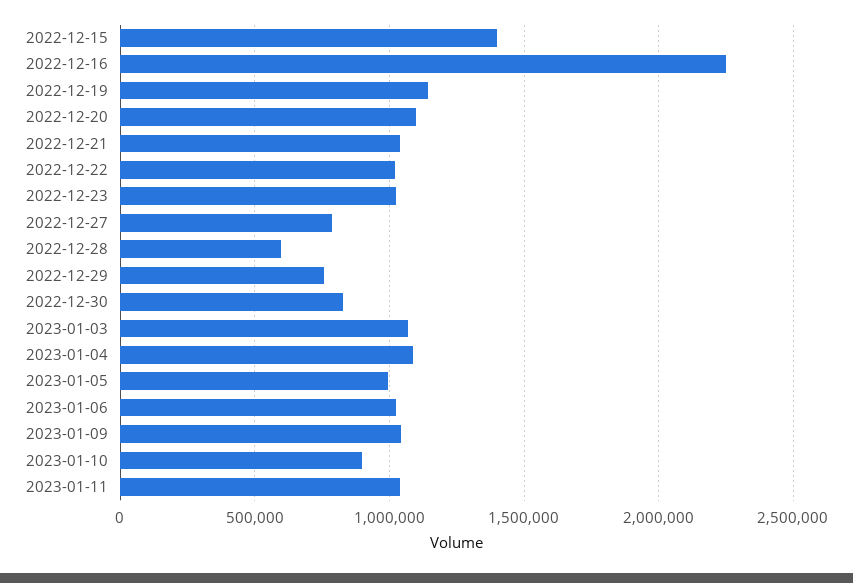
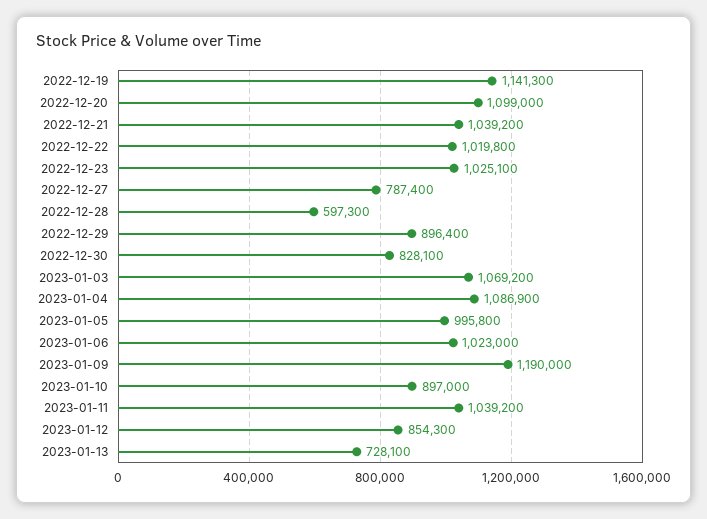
2022-12-15: 1400000 -> none
2022-12-16: 2250000 -> none
2022-12-29: 750000 -> 896400
2023-01-09: 1050000 -> 1190000
2023-01-12: none -> 854300
2023-01-13: none -> 728100

